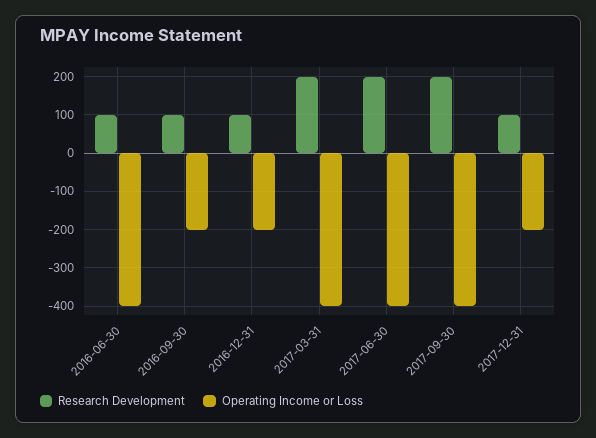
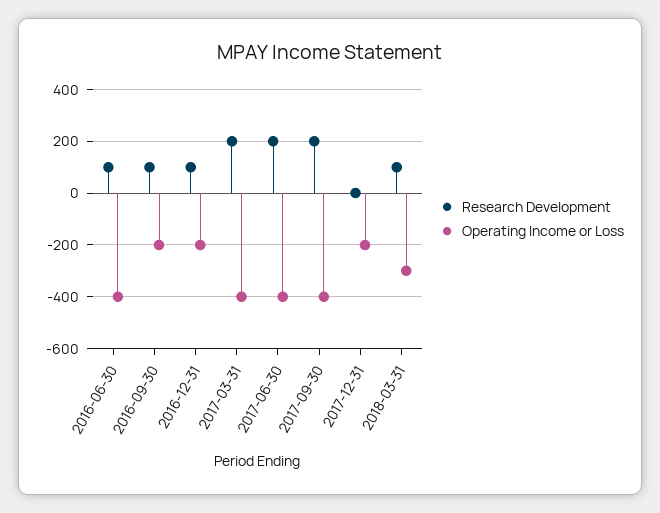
Research Development, 2017-12-31: 100 -> 0
Research Development, 2018-03-31: none -> 100
Operating Income or Loss, 2018-03-31: none -> -300

